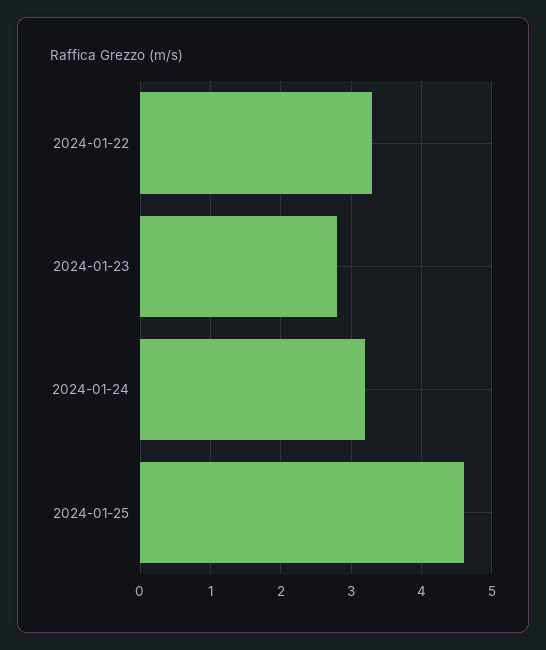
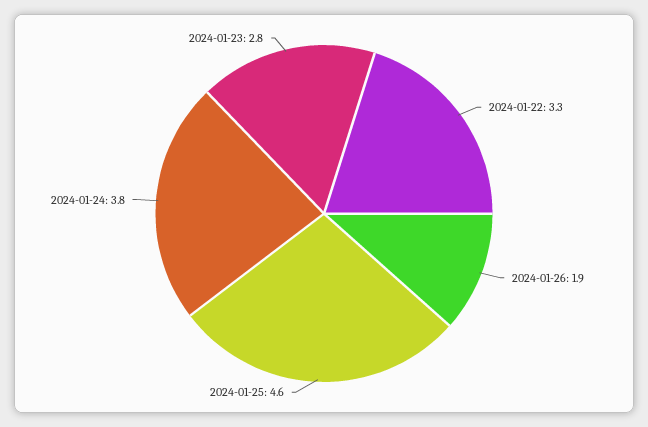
2024-01-24: 3.2 -> 3.8
2024-01-26: none -> 1.9

